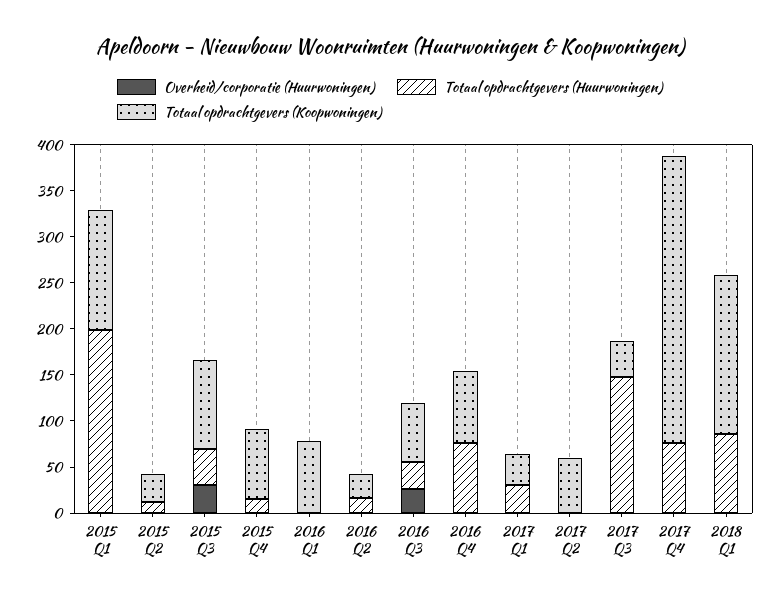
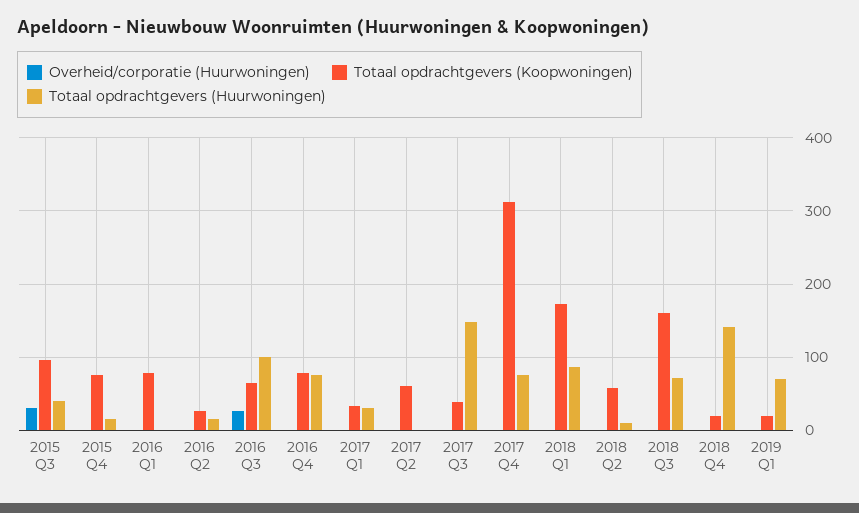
Overheid/corporatie (Huurwoningen), 2015 Q1: 0 -> none
Totaal opdrachtgevers (Huurwoningen), 2015 Q1: 200 -> none
Totaal opdrachtgevers (Koopwoningen), 2015 Q1: 130 -> none
Overheid/corporatie (Huurwoningen), 2015 Q2: 0 -> none
Totaal opdrachtgevers (Huurwoningen), 2015 Q2: 10 -> none
Totaal opdrachtgevers (Koopwoningen), 2015 Q2: 30 -> none
Totaal opdrachtgevers (Huurwoningen), 2016 Q3: 30 -> 100
Overheid/corporatie (Huurwoningen), 2018 Q2: none -> 0
Totaal opdrachtgevers (Koopwoningen), 2018 Q2: none -> 60
Totaal opdrachtgevers (Huurwoningen), 2018 Q2: none -> 10
Overheid/corporatie (Huurwoningen), 2018 Q3: none -> 0
Totaal opdrachtgevers (Koopwoningen), 2018 Q3: none -> 160
Totaal opdrachtgevers (Huurwoningen), 2018 Q3: none -> 70
Overheid/corporatie (Huurwoningen), 2018 Q4: none -> 0
Totaal opdrachtgevers (Koopwoningen), 2018 Q4: none -> 20
Totaal opdrachtgevers (Huurwoningen), 2018 Q4: none -> 140
Overheid/corporatie (Huurwoningen), 2019 Q1: none -> 0
Totaal opdrachtgevers (Koopwoningen), 2019 Q1: none -> 20
Totaal opdrachtgevers (Huurwoningen), 2019 Q1: none -> 70

